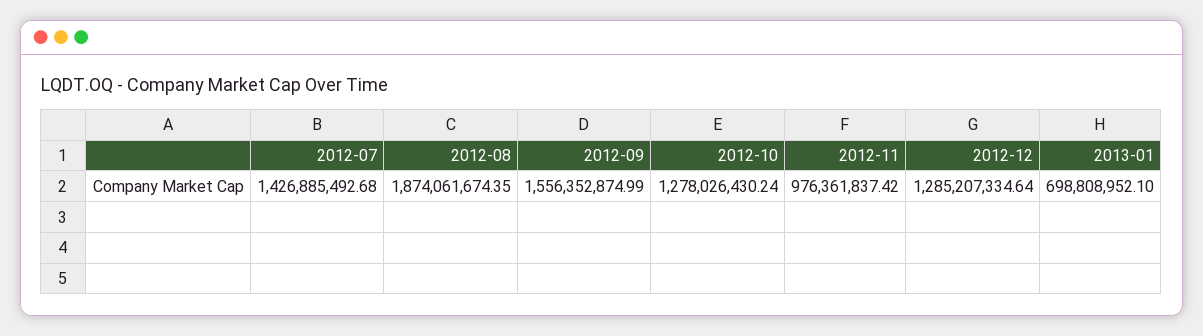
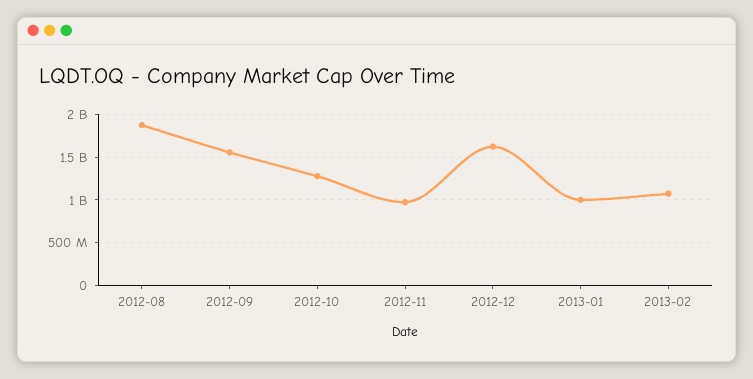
2012-07: 1426885492.68 -> none
2012-12: 1285207334.64 -> 1600000000
2013-01: 698808952.1 -> 1000000000
2013-02: none -> 1100000000

